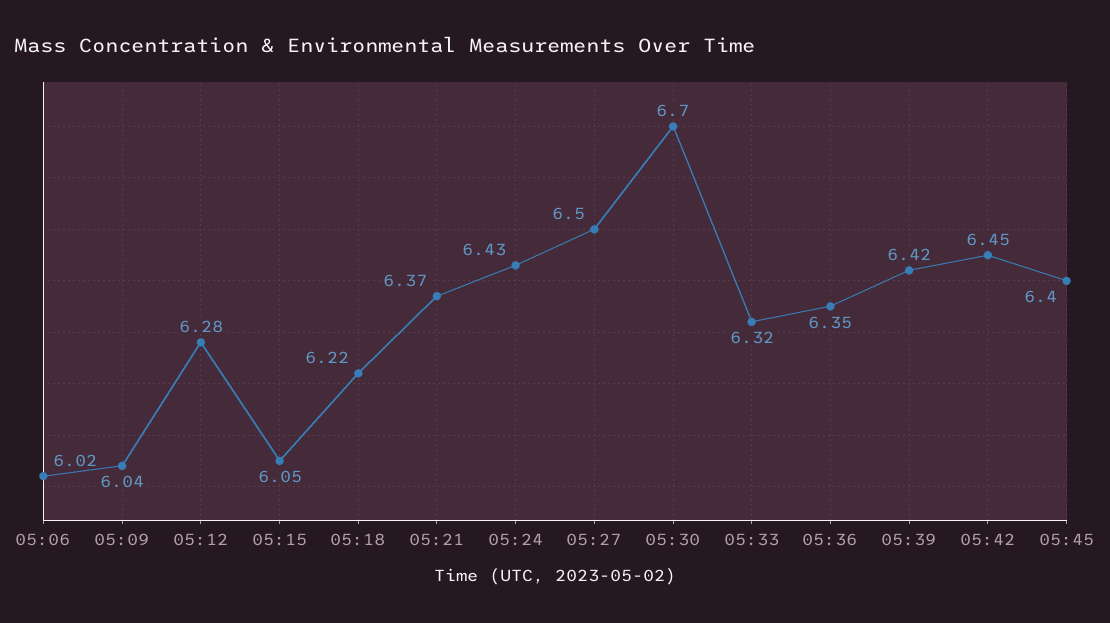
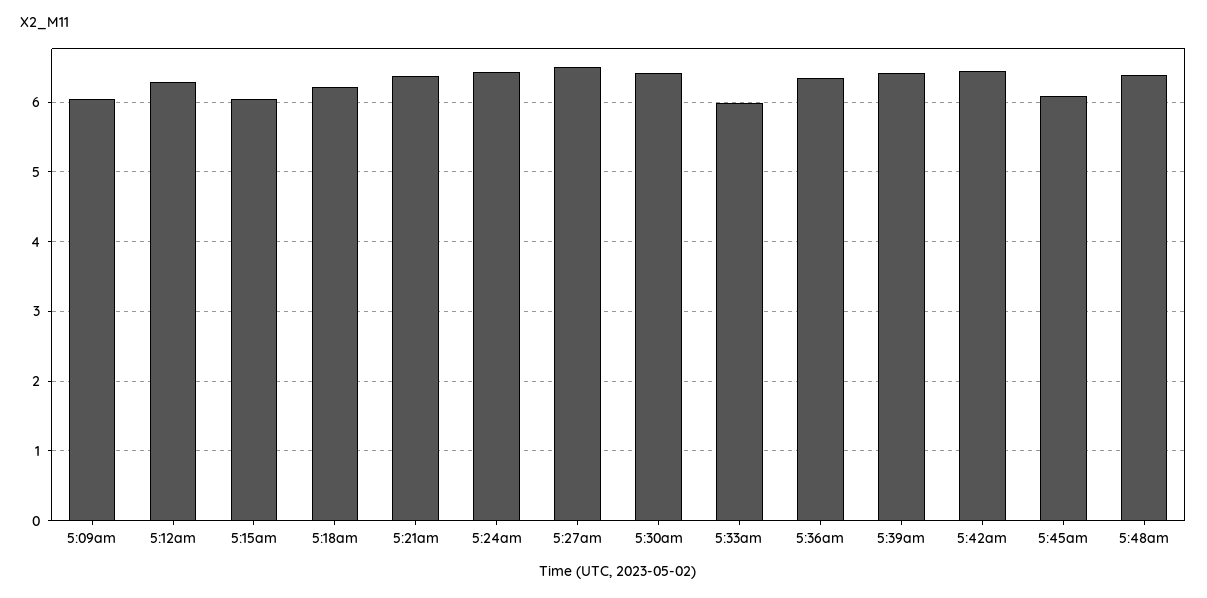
05:06: 6.02 -> none
05:30: 6.7 -> 6.4
05:33: 6.32 -> 6
05:45: 6.4 -> 6.1
5:48am: none -> 6.4

